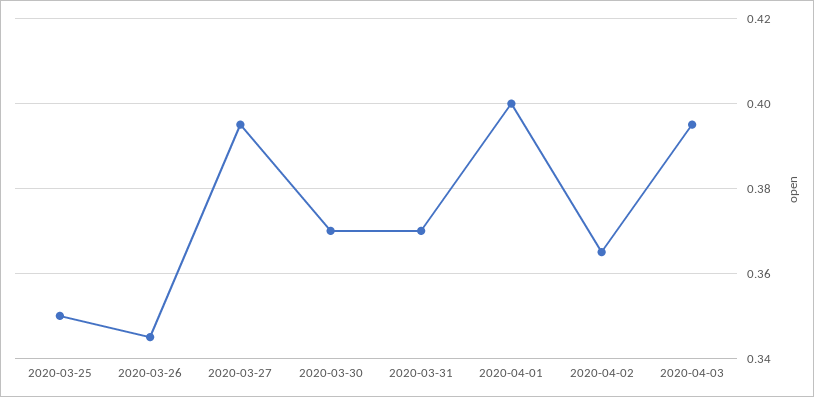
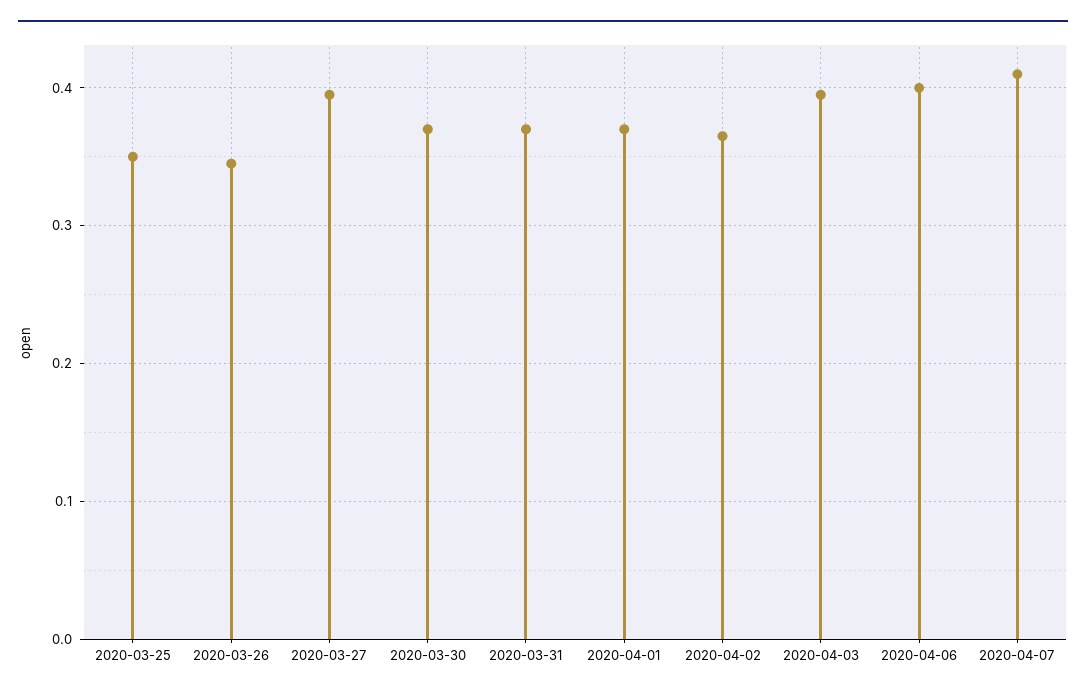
2020-04-01: 0.4 -> 0.37
2020-04-06: none -> 0.4
2020-04-07: none -> 0.41

